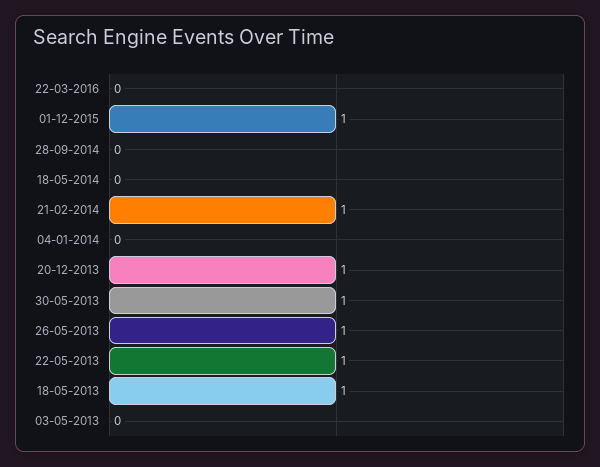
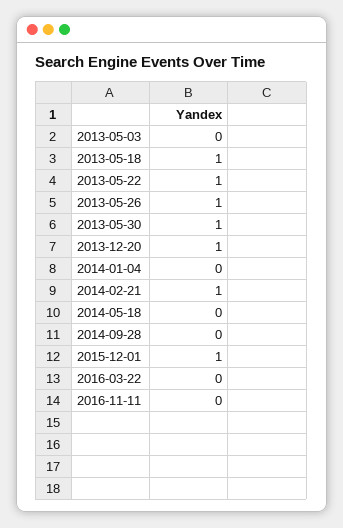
2016-11-11: none -> 0

